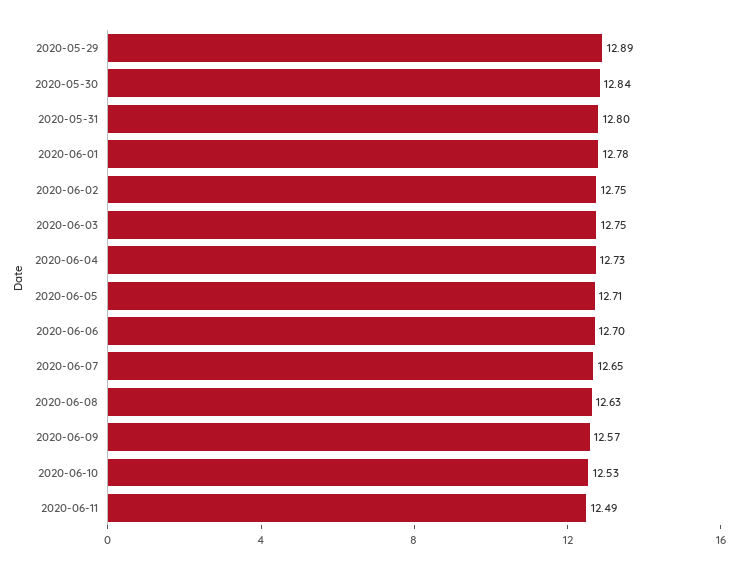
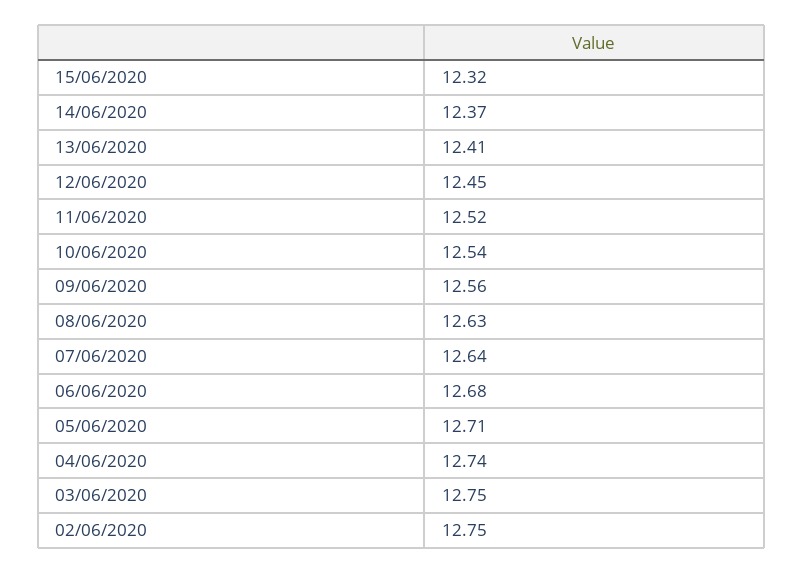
2020-05-29: 12.89 -> none
2020-05-30: 12.84 -> none
2020-05-31: 12.8 -> none
2020-06-01: 12.78 -> none
2020-06-04: 12.73 -> 12.74
2020-06-06: 12.7 -> 12.68
2020-06-07: 12.65 -> 12.64
2020-06-09: 12.57 -> 12.56
2020-06-10: 12.53 -> 12.54
2020-06-11: 12.49 -> 12.52
15/06/2020: none -> 12.32
14/06/2020: none -> 12.37
13/06/2020: none -> 12.41
12/06/2020: none -> 12.45

